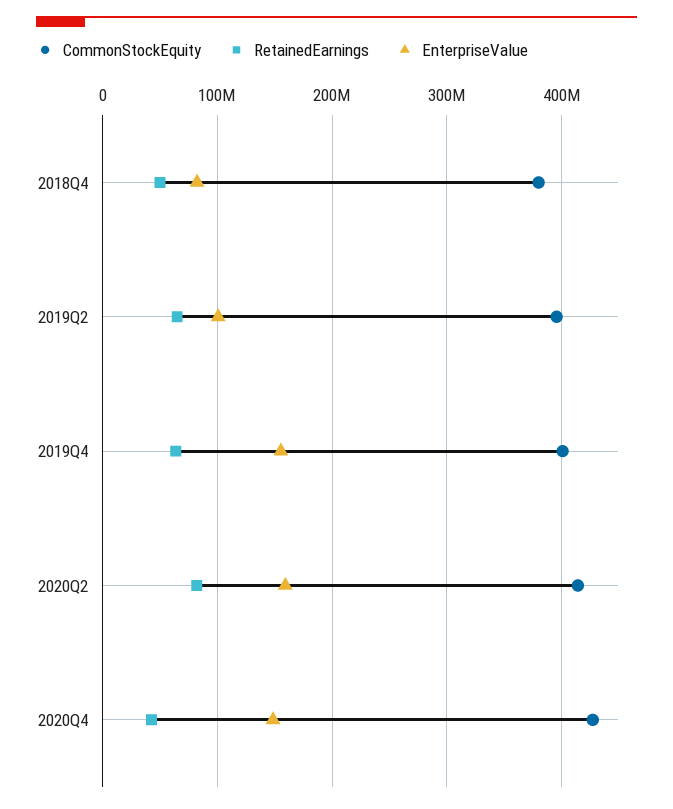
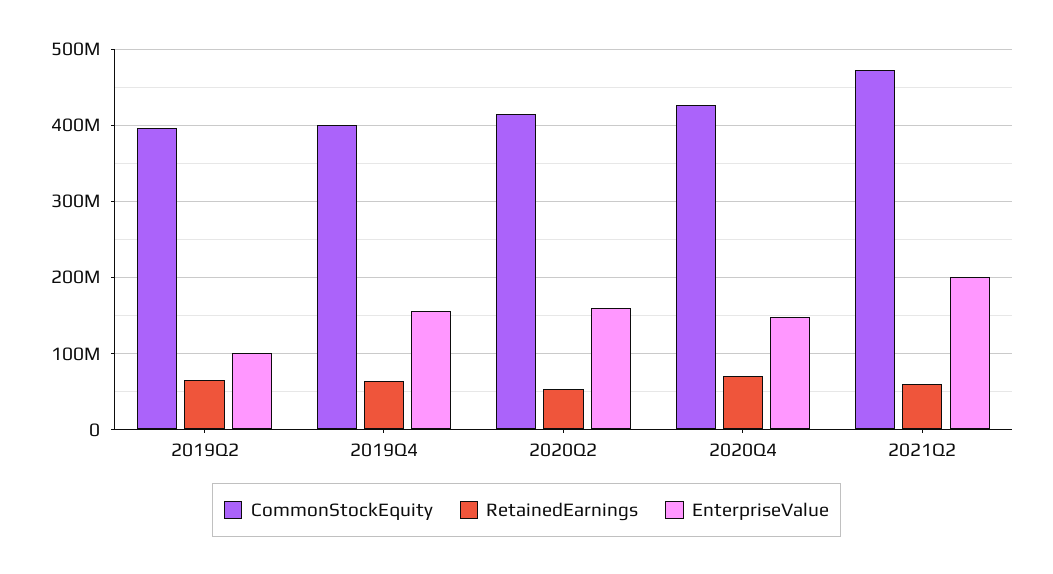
CommonStockEquity, 2018Q4: 380000000 -> none
RetainedEarnings, 2018Q4: 50000000 -> none
EnterpriseValue, 2018Q4: 80000000 -> none
RetainedEarnings, 2020Q2: 80000000 -> 50000000
RetainedEarnings, 2020Q4: 40000000 -> 70000000
CommonStockEquity, 2021Q2: none -> 470000000
RetainedEarnings, 2021Q2: none -> 60000000
EnterpriseValue, 2021Q2: none -> 200000000

